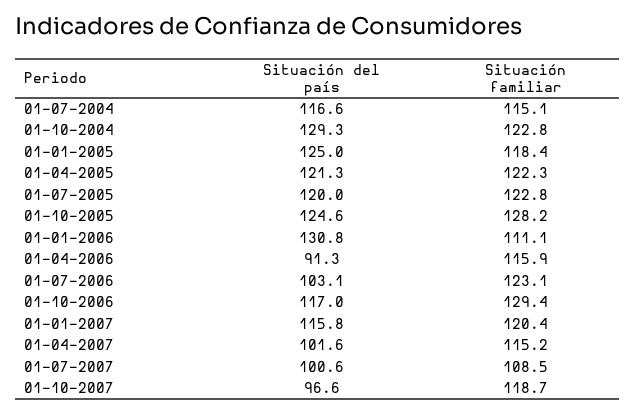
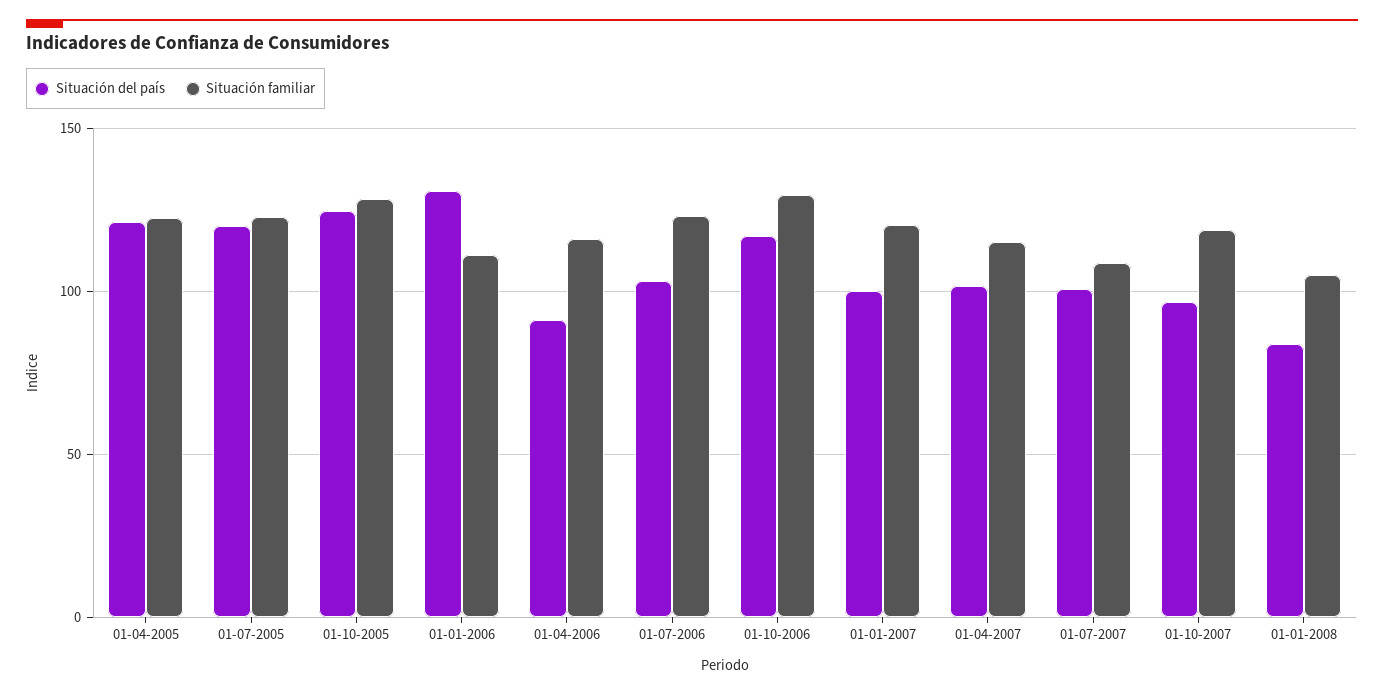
Situación del país, 01-07-2004: 116.6 -> none
Situación familiar, 01-07-2004: 115.1 -> none
Situación del país, 01-10-2004: 129.3 -> none
Situación familiar, 01-10-2004: 122.8 -> none
Situación del país, 01-01-2005: 125 -> none
Situación familiar, 01-01-2005: 118.4 -> none
Situación del país, 01-01-2007: 115.8 -> 100
Situación del país, 01-01-2008: none -> 85
Situación familiar, 01-01-2008: none -> 105

